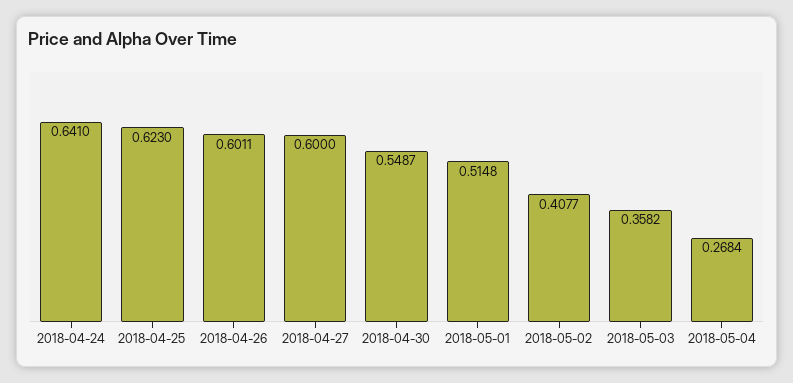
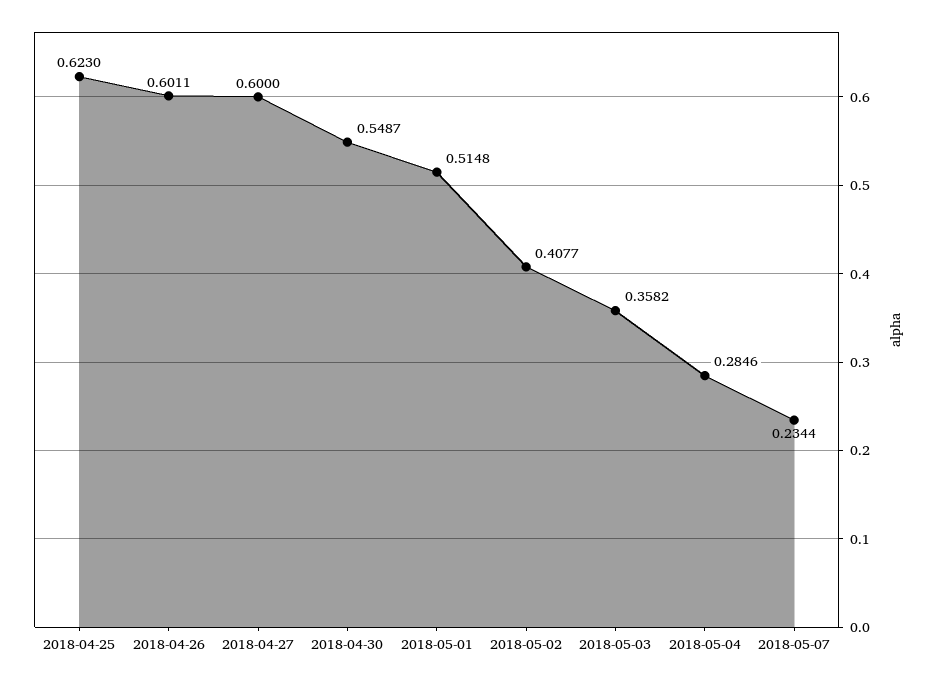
2018-04-24: 0.641 -> none
2018-05-04: 0.2684 -> 0.2846
2018-05-07: none -> 0.2344

